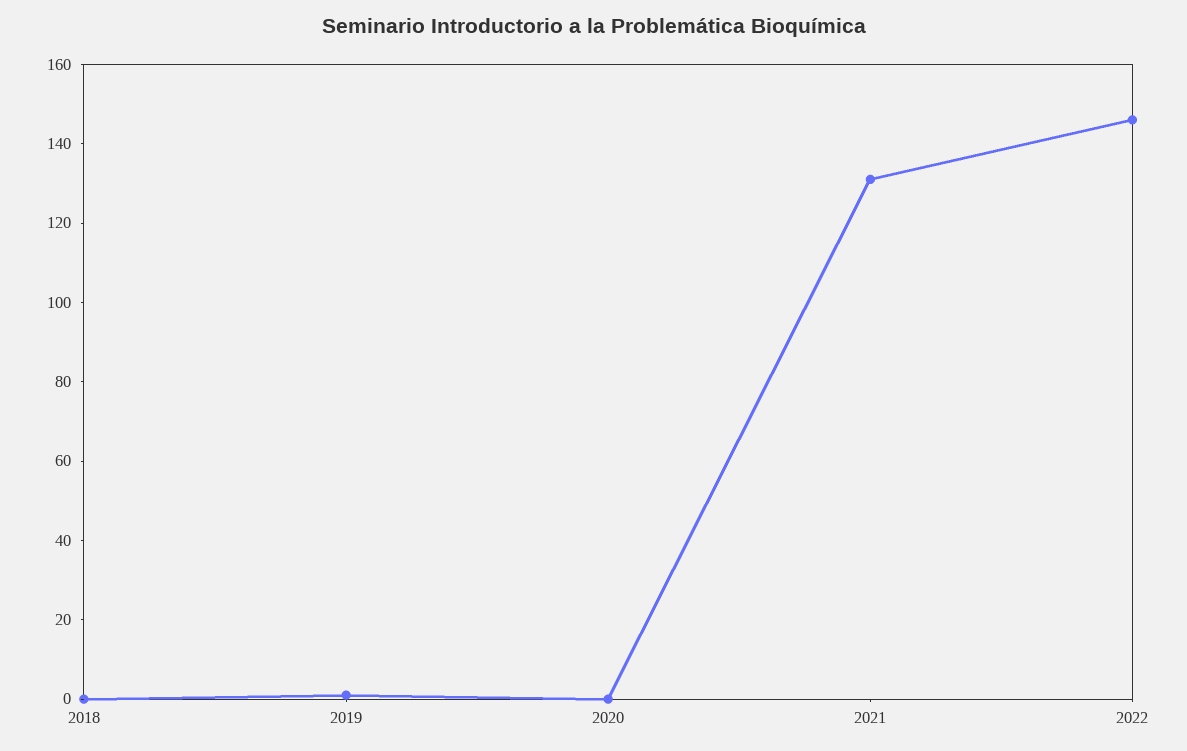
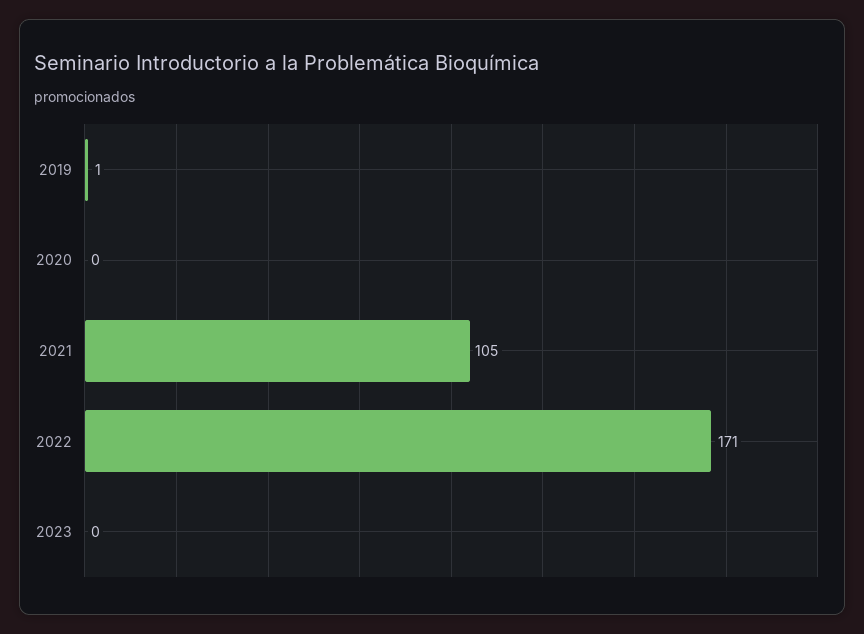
2018: 0 -> none
2021: 130 -> 105
2022: 145 -> 171
2023: none -> 0

